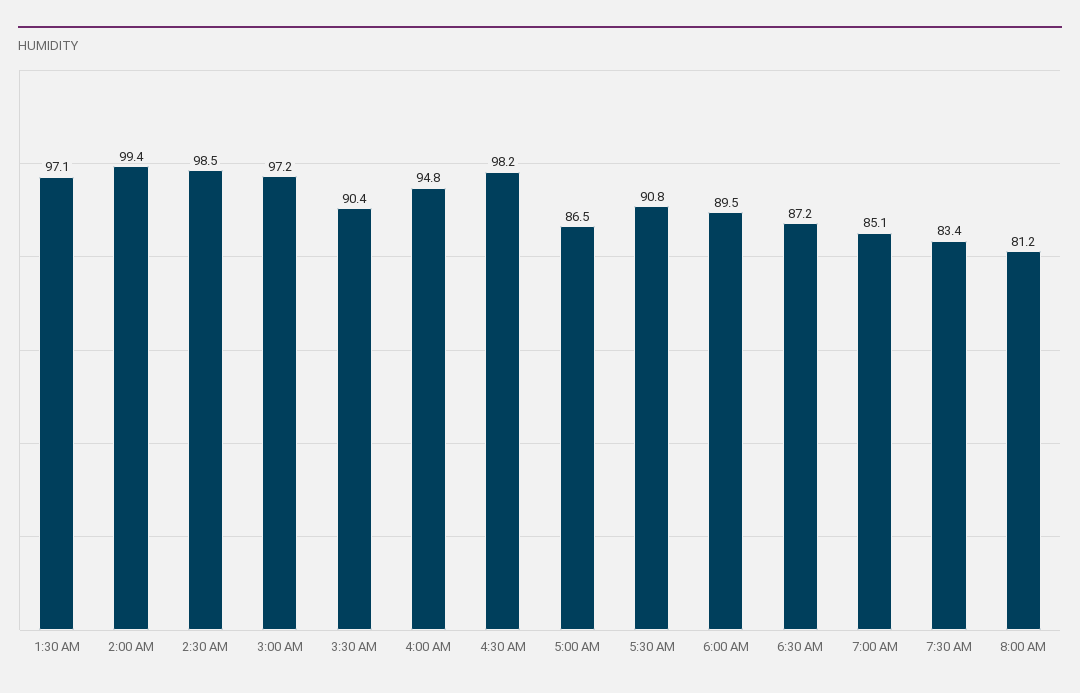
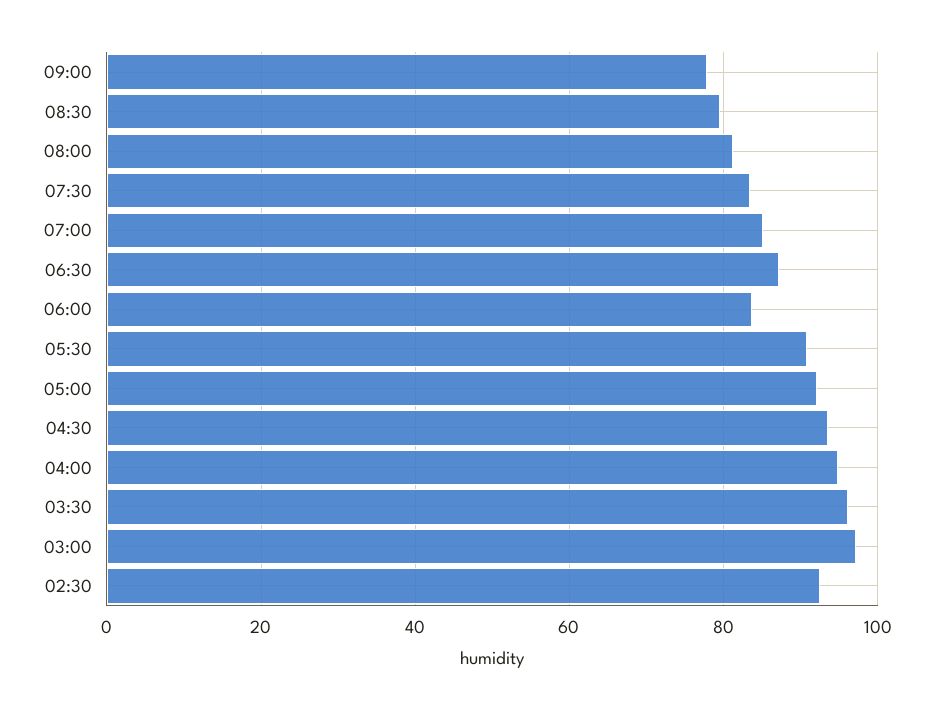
1:30 AM: 97.1 -> none
2:00 AM: 99.4 -> none
2:30 AM: 98.5 -> 92
3:30 AM: 90.4 -> 96
4:30 AM: 98.2 -> 94
5:00 AM: 86.5 -> 92
6:00 AM: 89.5 -> 84
09:00: none -> 78
08:30: none -> 80

